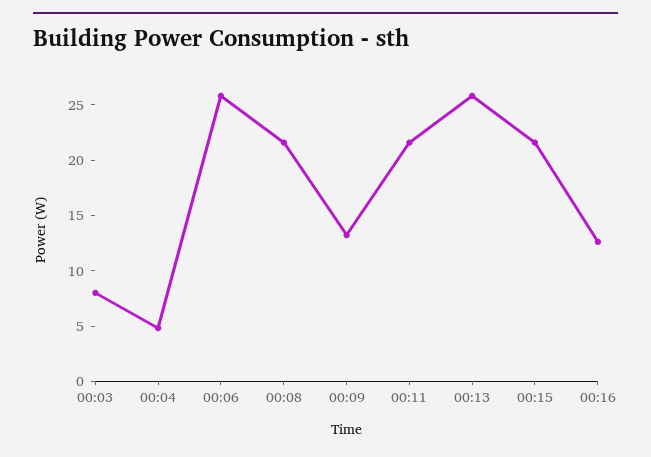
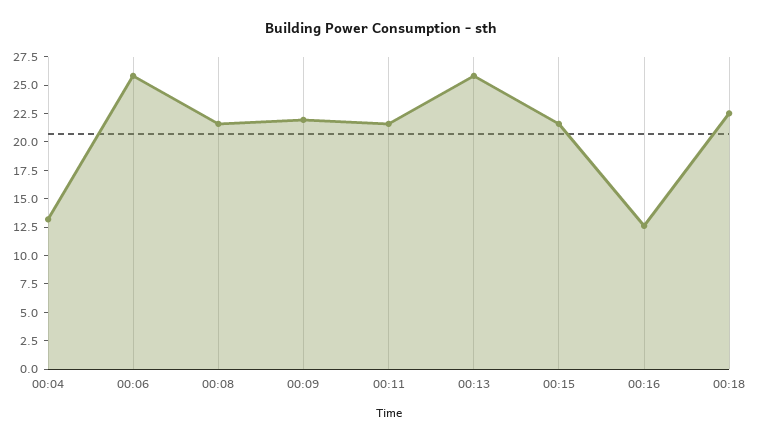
00:03: 8 -> none
00:04: 5 -> 12.5
00:09: 13 -> 22.5
00:18: none -> 22.5

